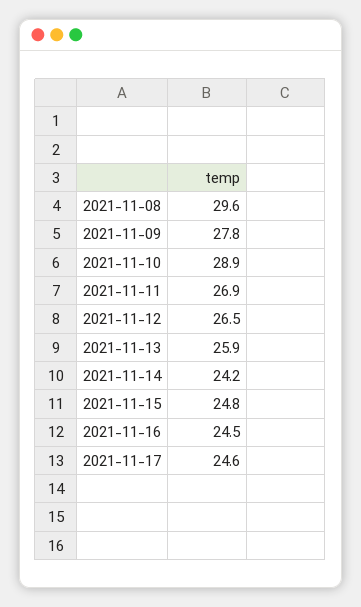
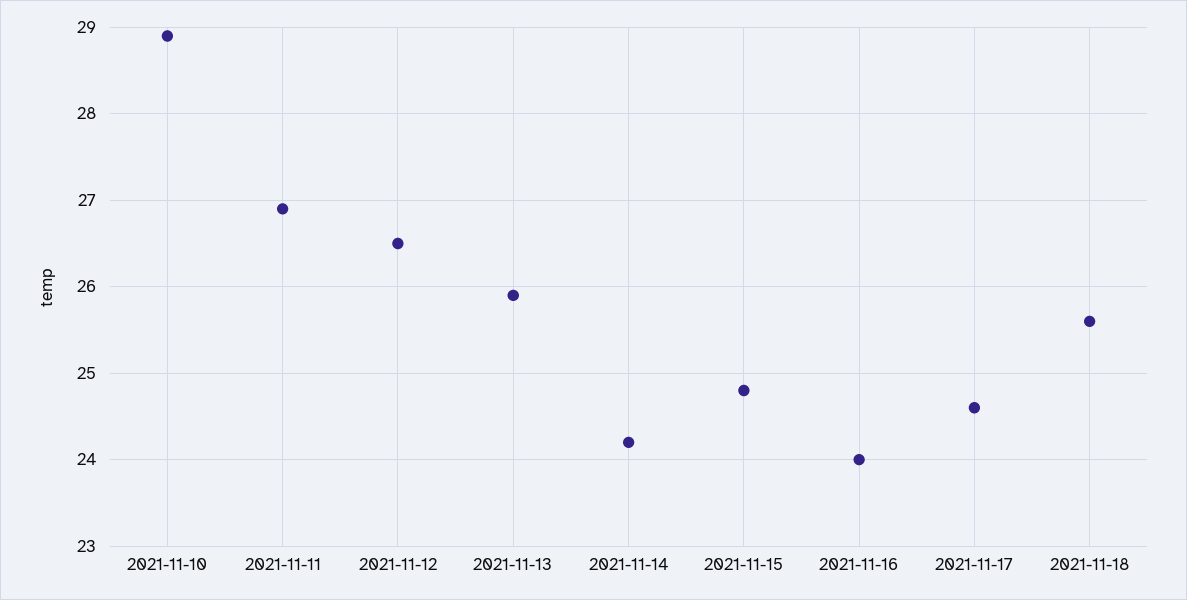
2021-11-08: 29.6 -> none
2021-11-09: 27.8 -> none
2021-11-16: 24.5 -> 24
2021-11-18: none -> 25.6

